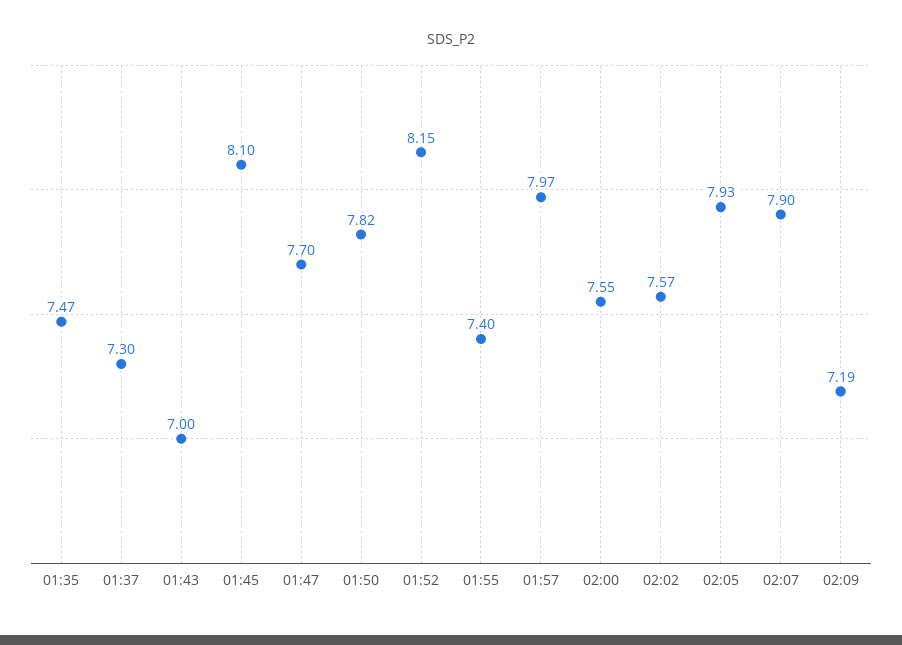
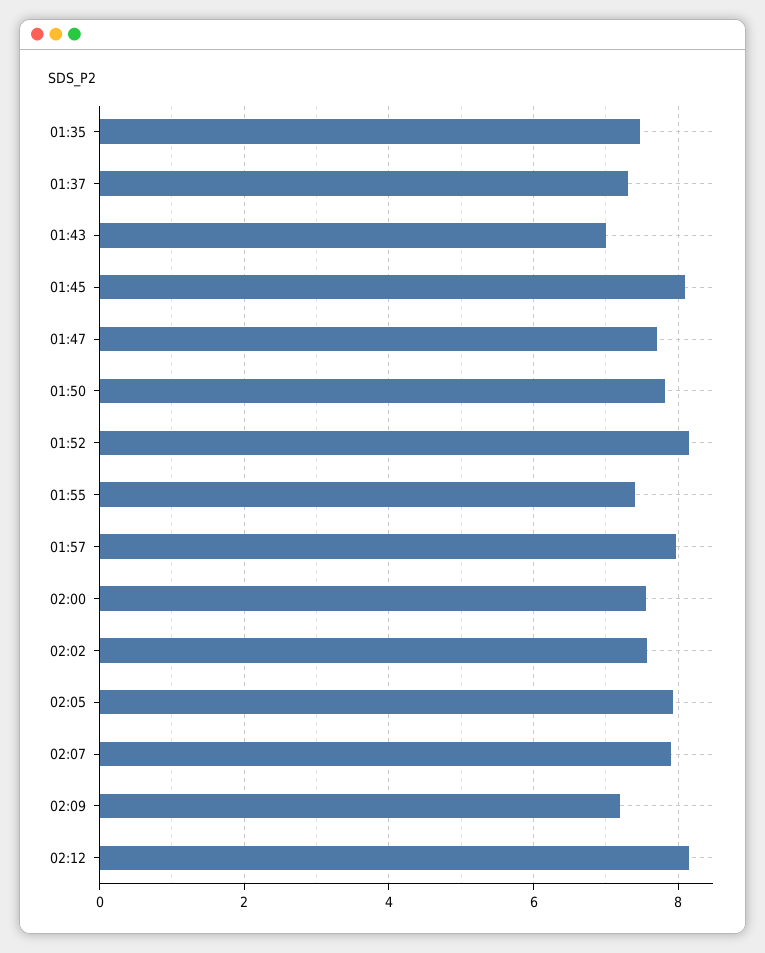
02:12: none -> 8.2

